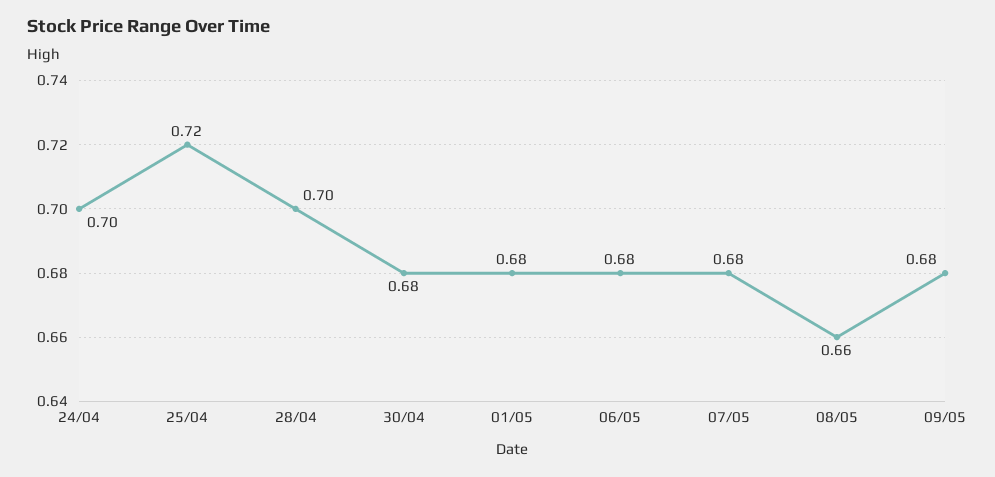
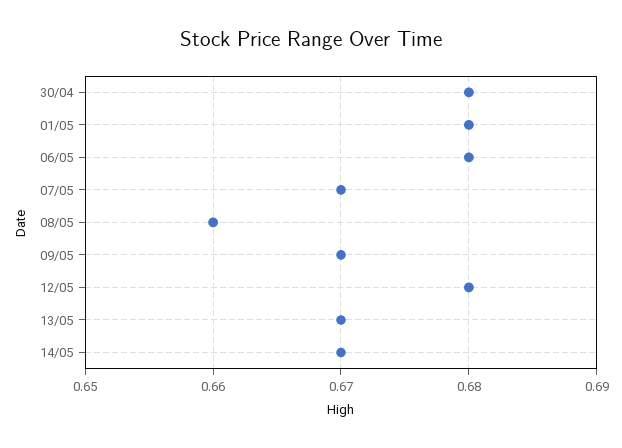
24/04: 0.7 -> none
25/04: 0.72 -> none
28/04: 0.7 -> none
07/05: 0.68 -> 0.67
09/05: 0.68 -> 0.67
12/05: none -> 0.68
13/05: none -> 0.67
14/05: none -> 0.67

